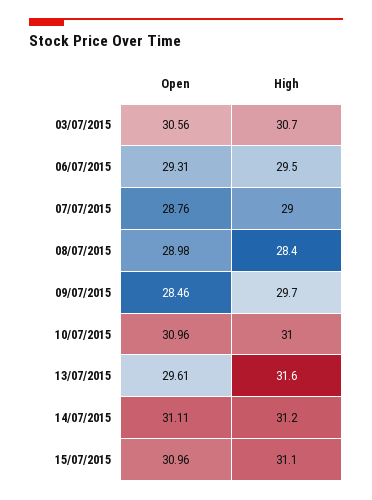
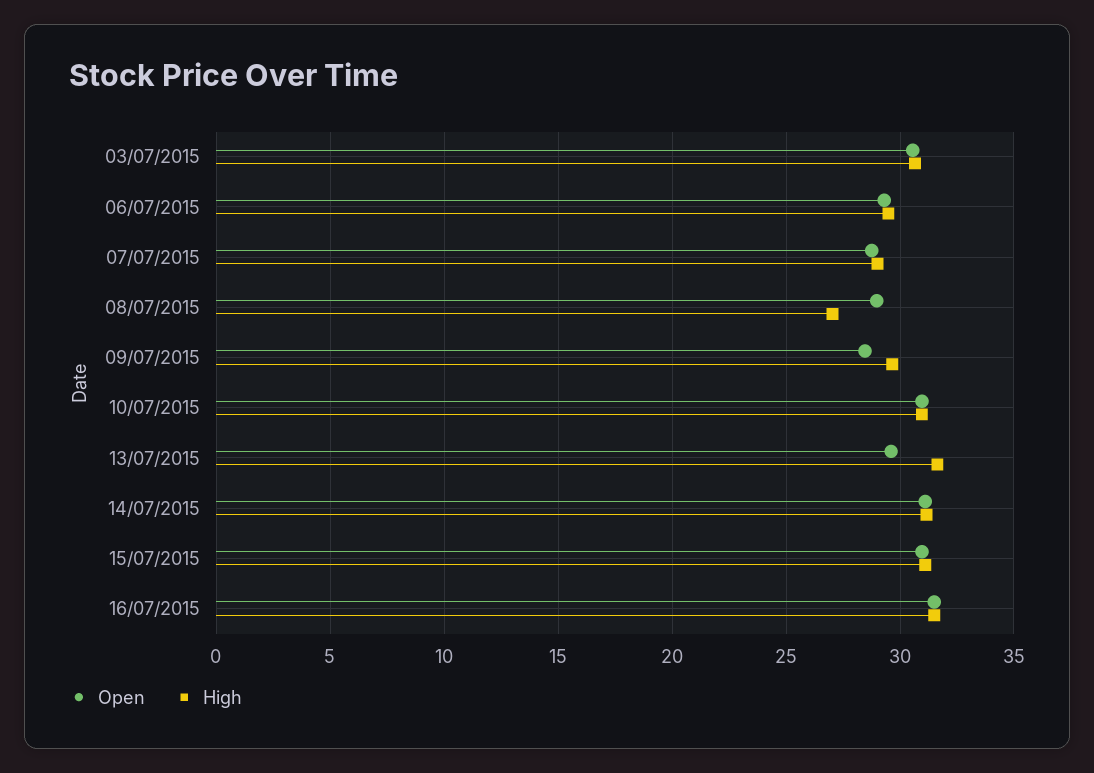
High, 08/07/2015: 28.4 -> 27
Open, 16/07/2015: none -> 31.5
High, 16/07/2015: none -> 31.5

